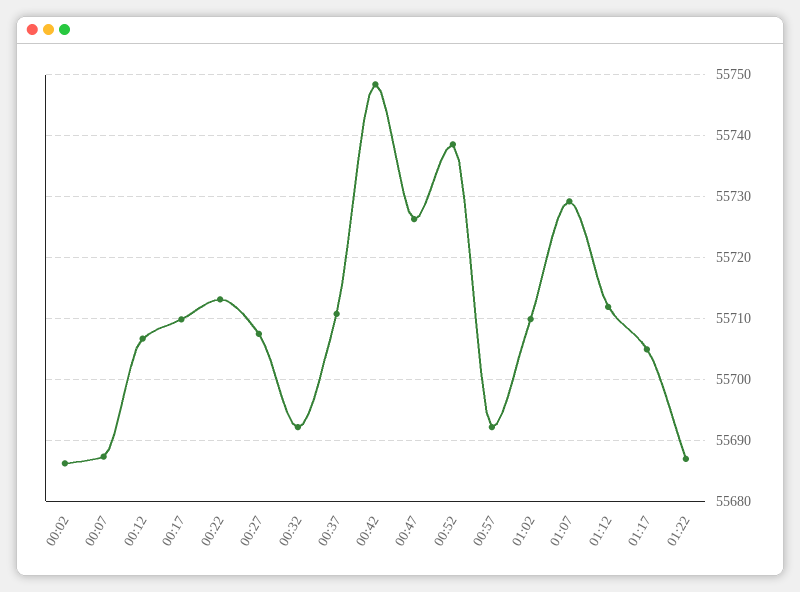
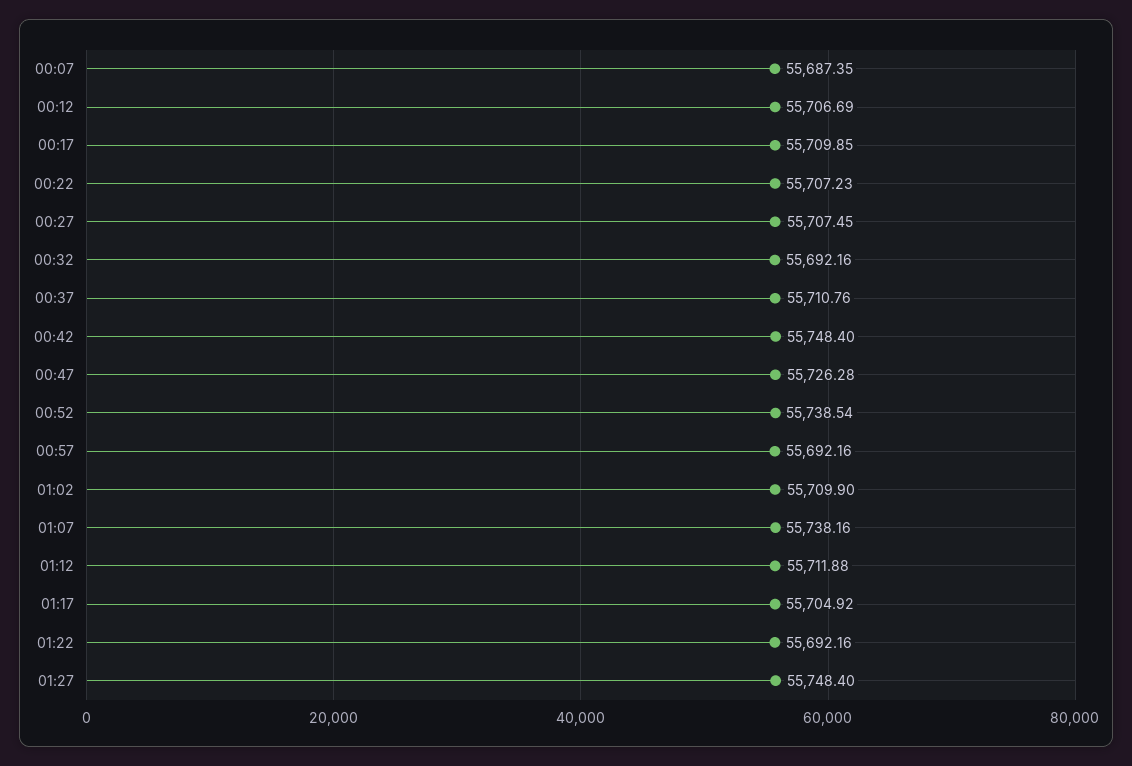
00:02: 55686 -> none
00:22: 55713 -> 55707.23
01:07: 55729 -> 55738.16
01:22: 55687 -> 55692.16
01:27: none -> 55748.4

